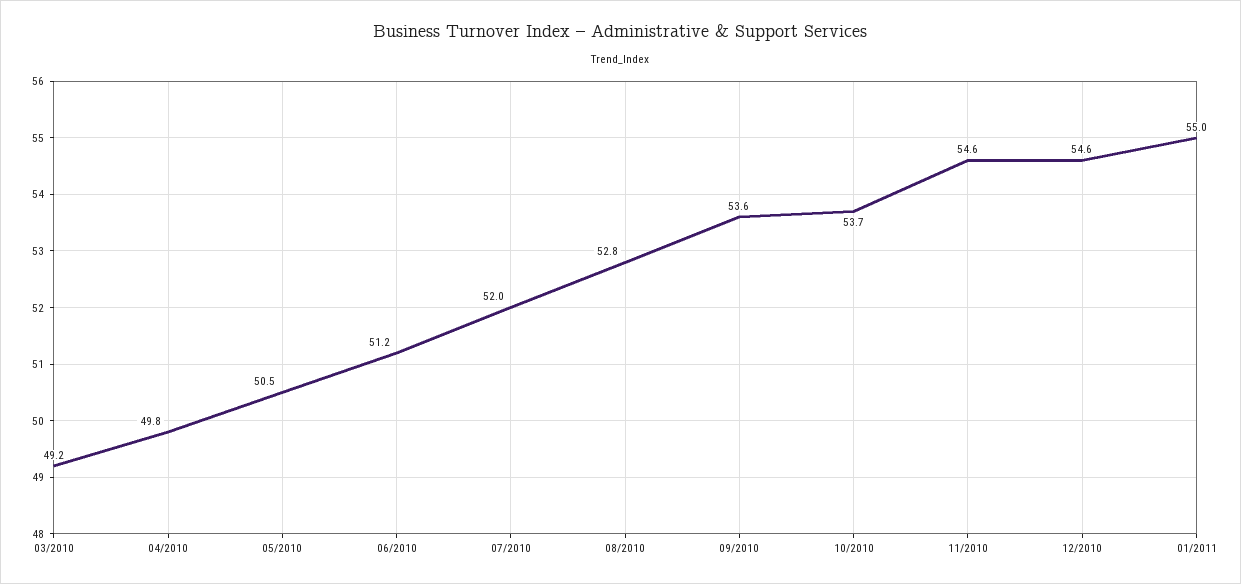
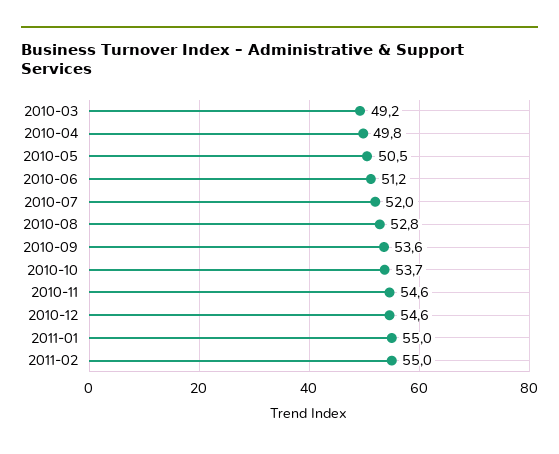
2011-02: none -> 55

